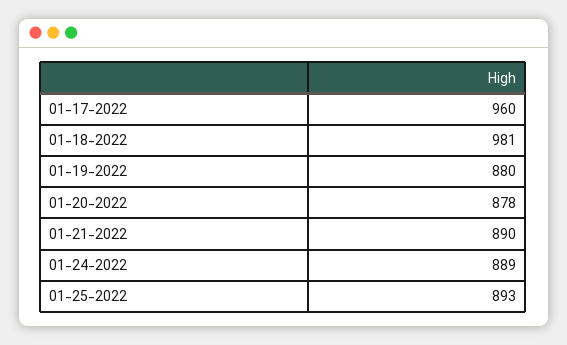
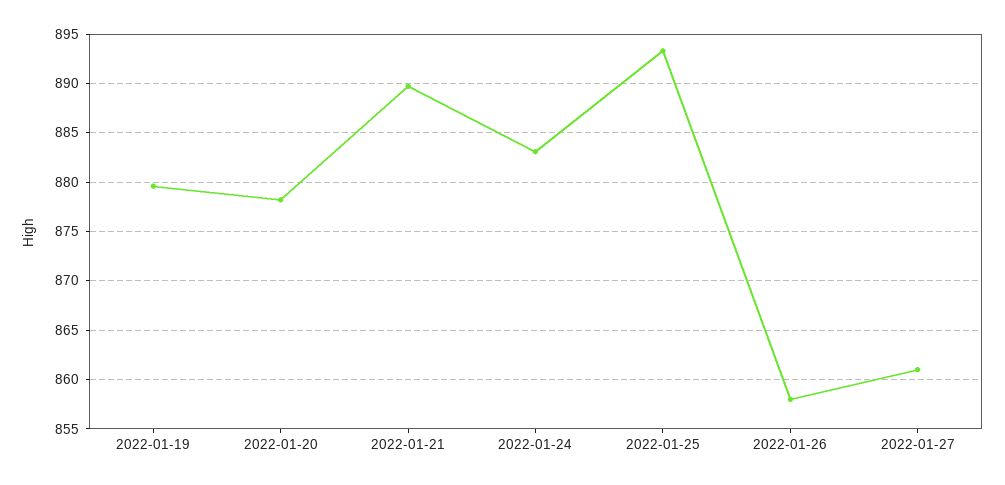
01-17-2022: 960 -> none
01-18-2022: 981 -> none
01-24-2022: 889 -> 883
2022-01-26: none -> 858
2022-01-27: none -> 861

